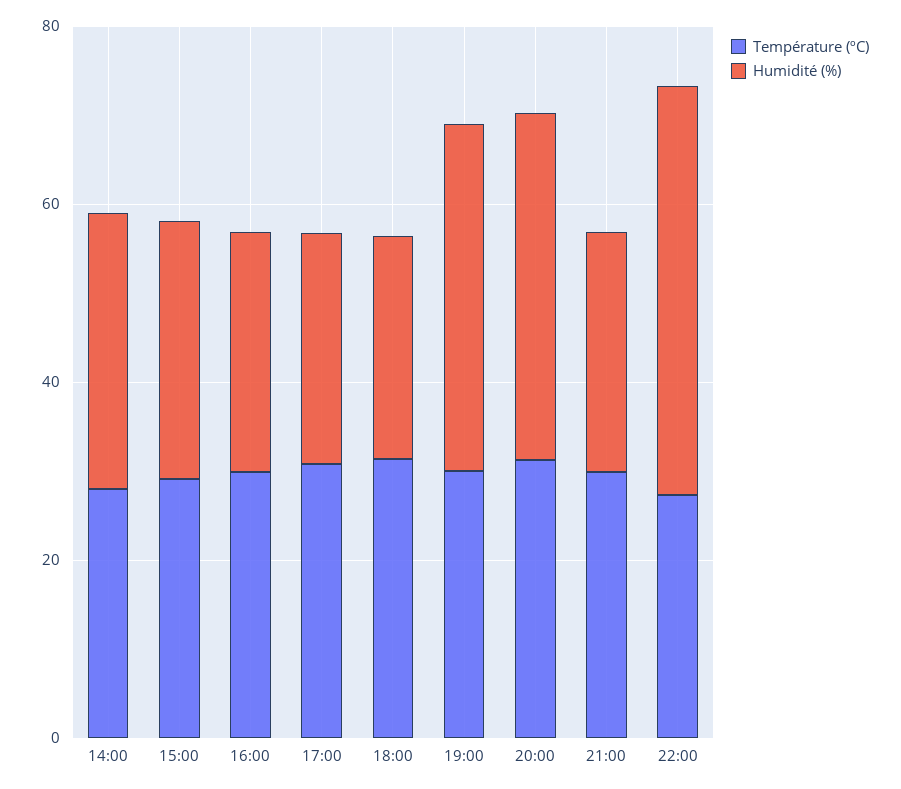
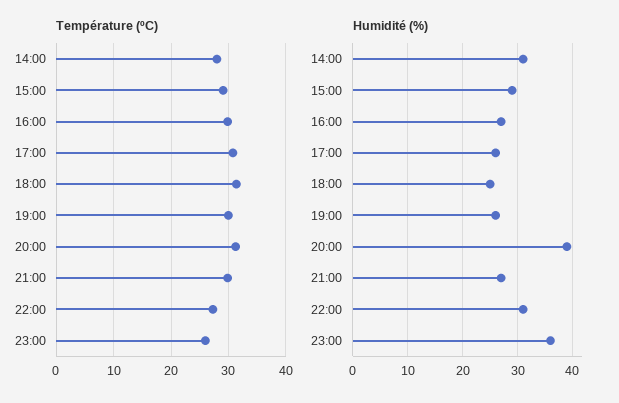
Humidité (%), 19:00: 40 -> 25
Humidité (%), 22:00: 45 -> 30
Température (ºC), 23:00: none -> 26
Humidité (%), 23:00: none -> 35

